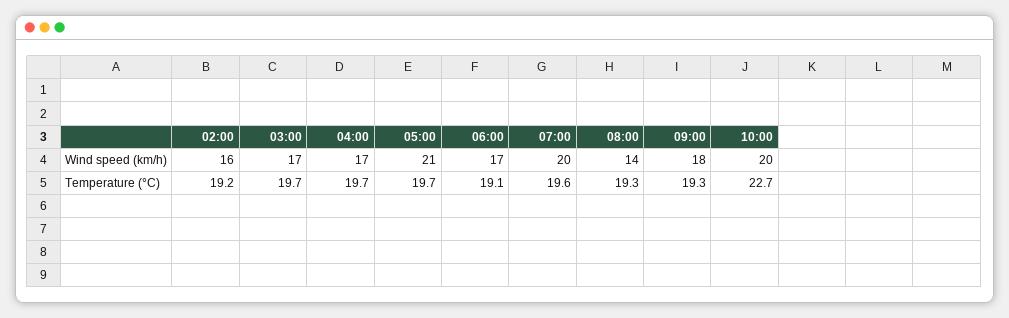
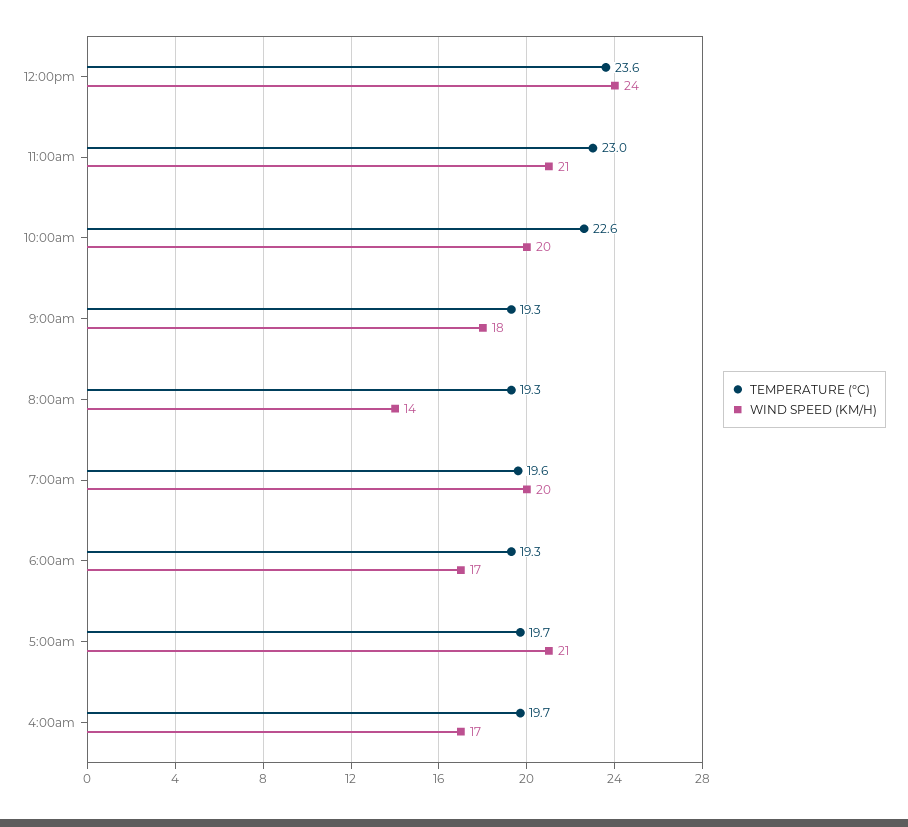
Wind speed (km/h), 02:00: 16 -> none
Wind speed (km/h), 03:00: 17 -> none
Temperature (°C), 02:00: 19.2 -> none
Temperature (°C), 03:00: 19.7 -> none
Temperature (°C), 06:00: 19.1 -> 19.3
Temperature (°C), 10:00: 22.7 -> 22.6
Temperature (°C), 12:00pm: none -> 23.6
Wind speed (km/h), 12:00pm: none -> 24
Temperature (°C), 11:00am: none -> 23
Wind speed (km/h), 11:00am: none -> 21

